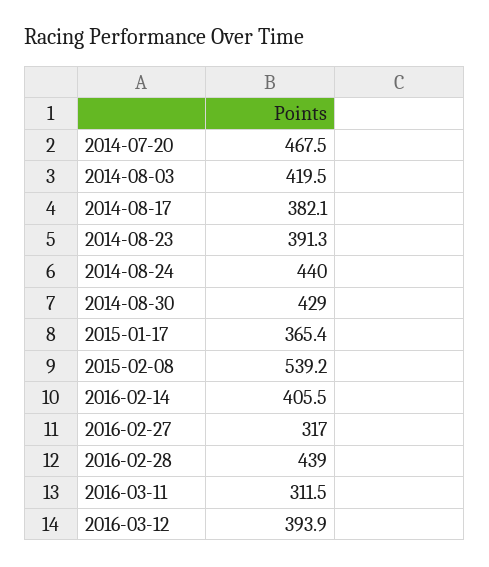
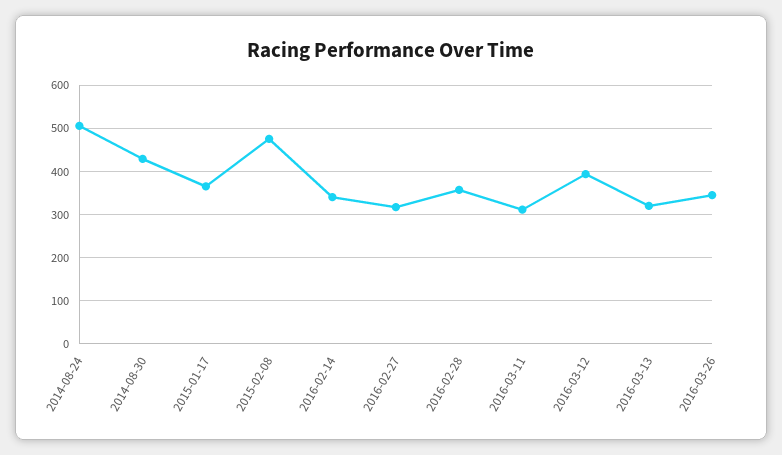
2014-07-20: 467.5 -> none
2014-08-03: 419.5 -> none
2014-08-17: 382.1 -> none
2014-08-23: 391.3 -> none
2014-08-24: 440 -> 500
2015-02-08: 539.2 -> 480
2016-02-14: 405.5 -> 340
2016-02-28: 439 -> 360
2016-03-13: none -> 320
2016-03-26: none -> 340

